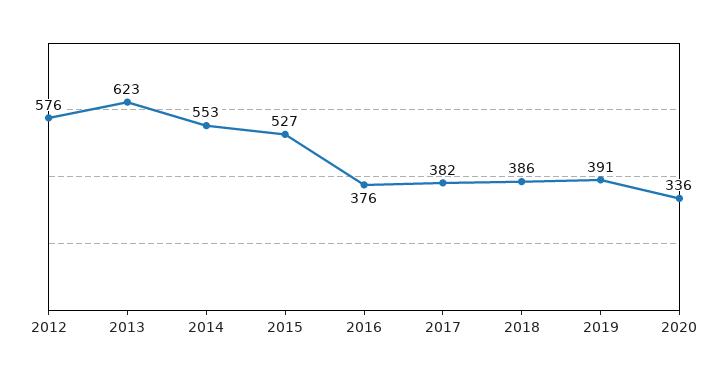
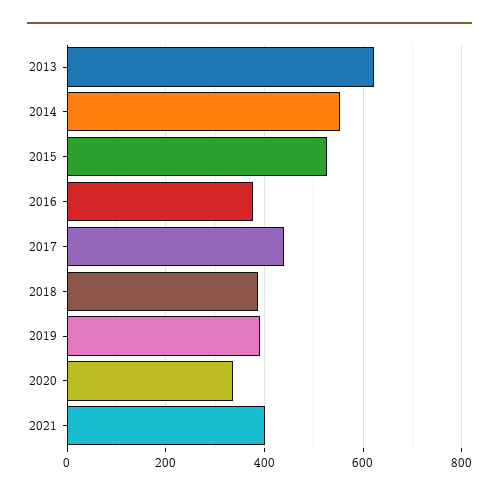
2012: 576 -> none
2017: 382 -> 440
2021: none -> 400

